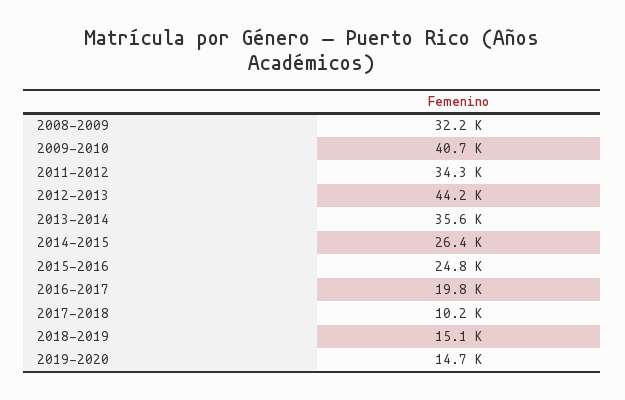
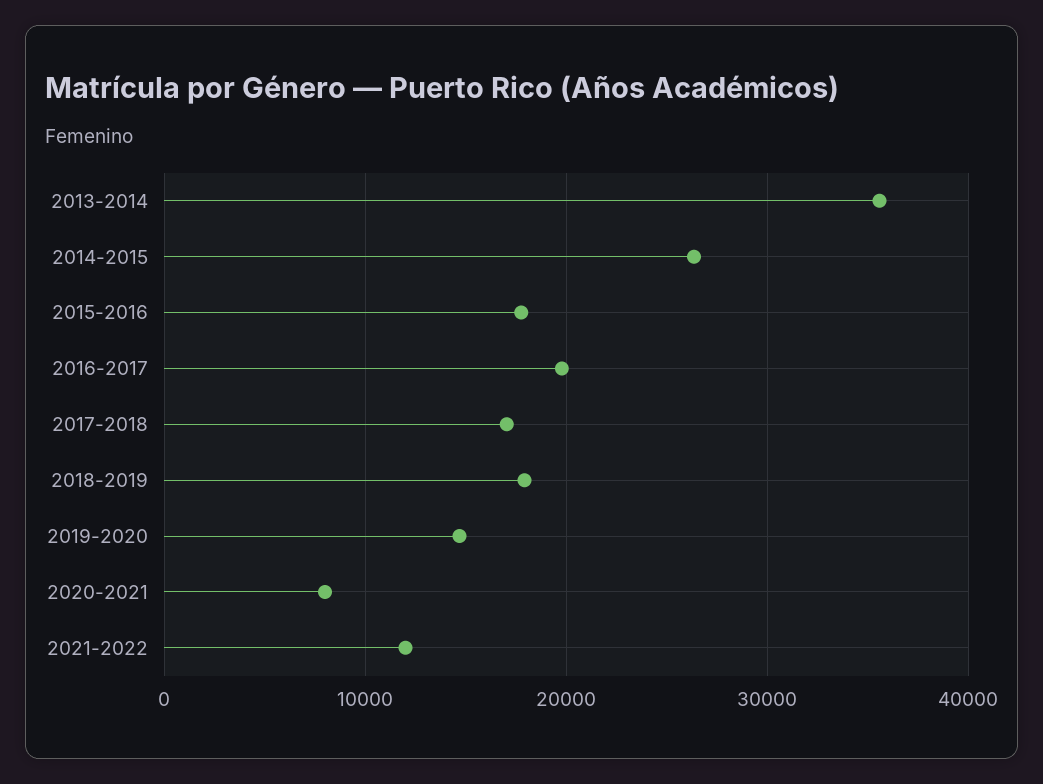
2008-2009: 32200 -> none
2009-2010: 40700 -> none
2011-2012: 34300 -> none
2012-2013: 44200 -> none
2015-2016: 24800 -> 18000
2017-2018: 10200 -> 17000
2018-2019: 15100 -> 18000
2020-2021: none -> 8000
2021-2022: none -> 12000

